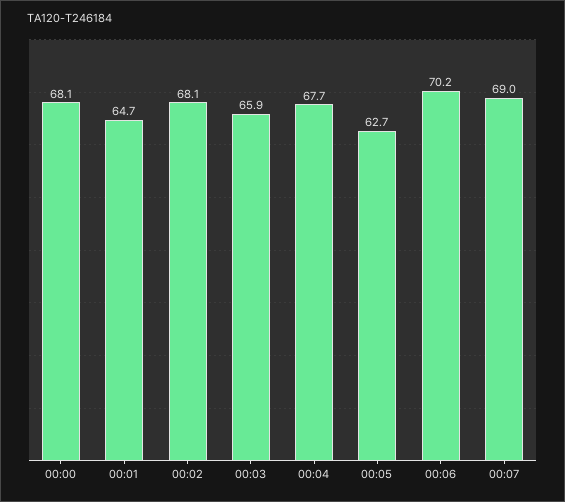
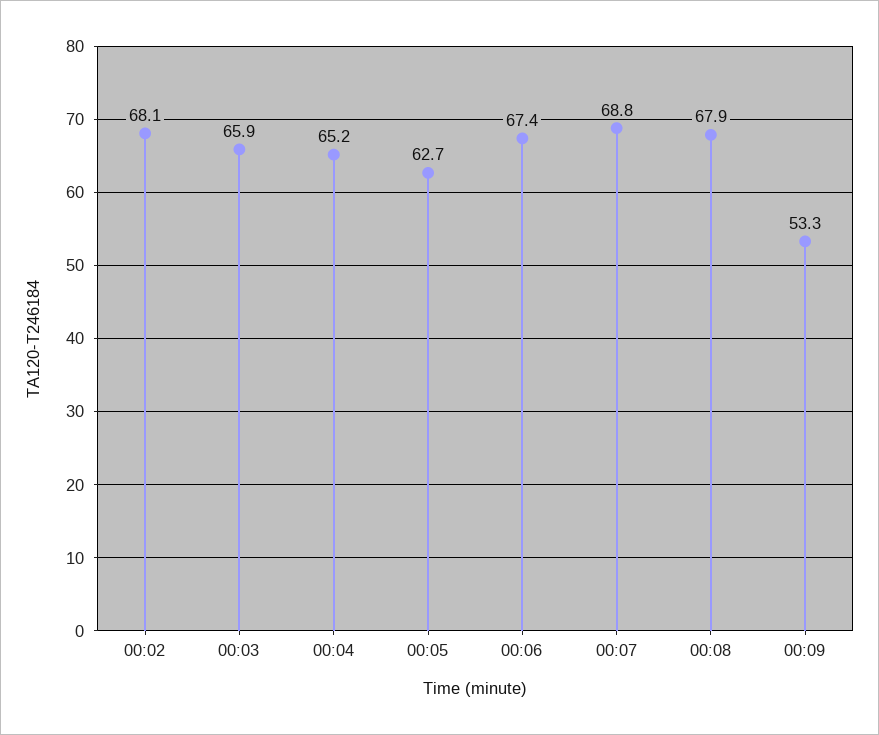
00:00: 68.1 -> none
00:01: 64.7 -> none
00:04: 67.7 -> 65.2
00:06: 70.2 -> 67.4
00:07: 69 -> 68.8
00:08: none -> 67.9
00:09: none -> 53.3

